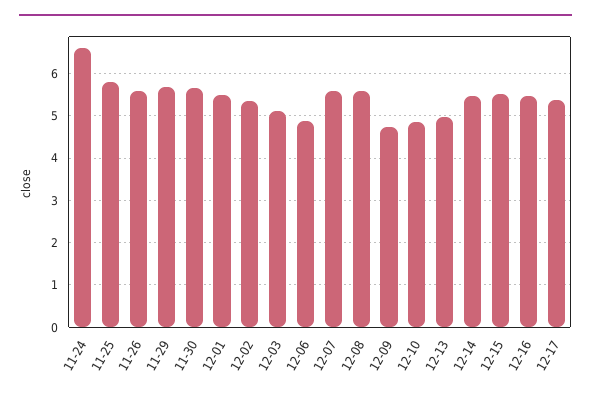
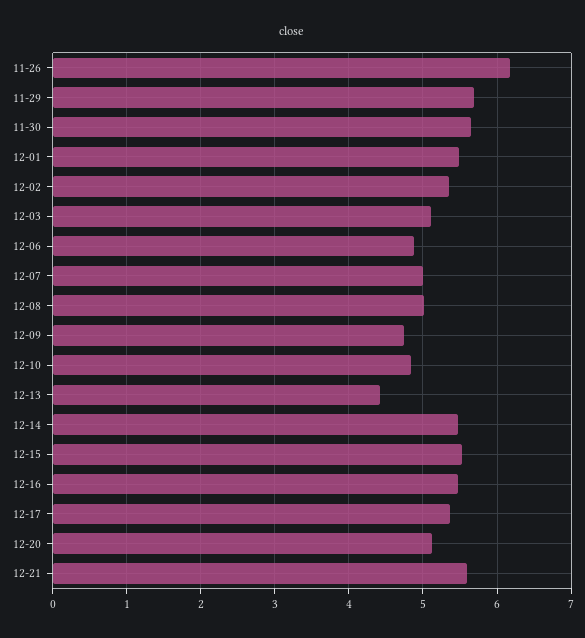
11-24: 6.6 -> none
11-25: 5.8 -> none
11-26: 5.6 -> 6.2
12-07: 5.6 -> 5
12-08: 5.6 -> 5
12-13: 5 -> 4.4
12-20: none -> 5.1
12-21: none -> 5.6

